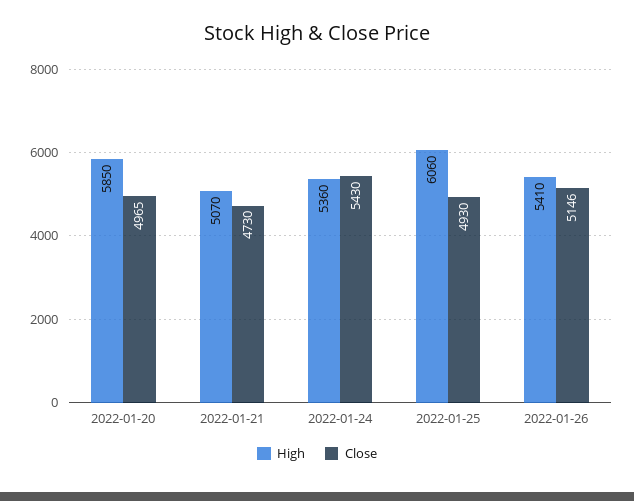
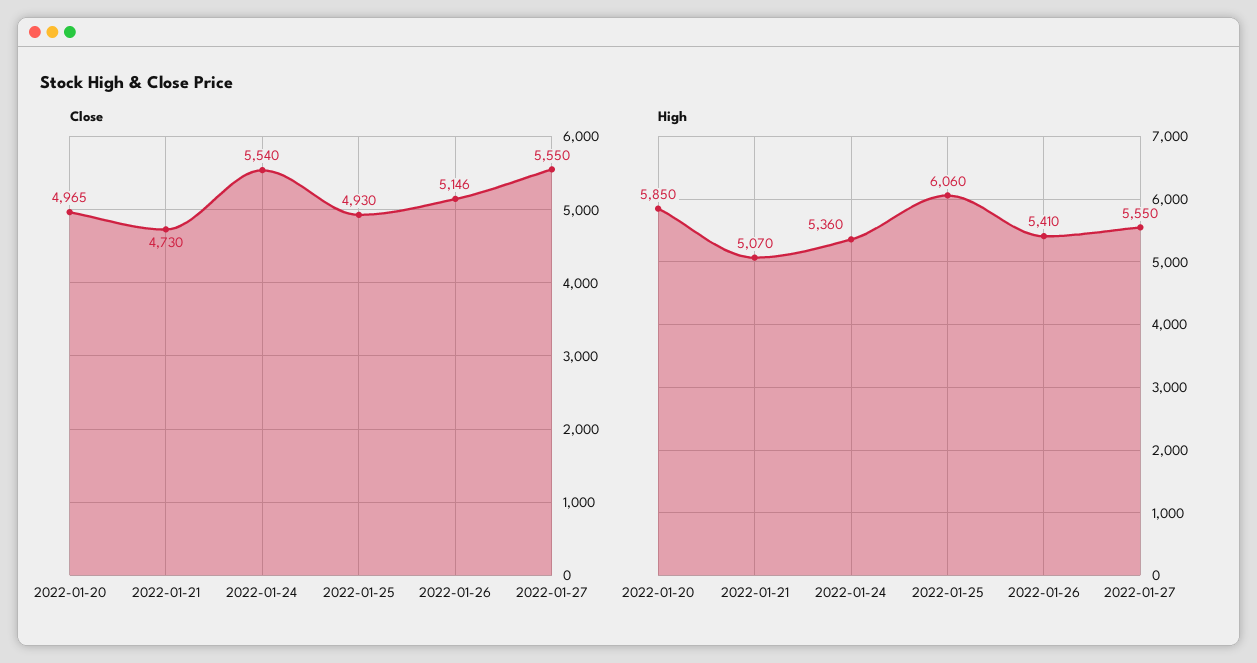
Close, 2022-01-24: 5430 -> 5540
Close, 2022-01-27: none -> 5550
High, 2022-01-27: none -> 5550

